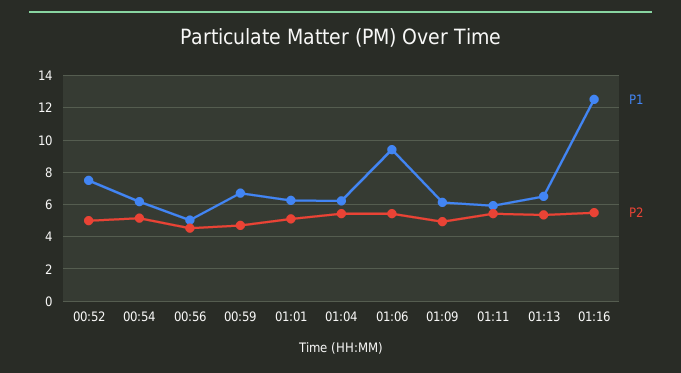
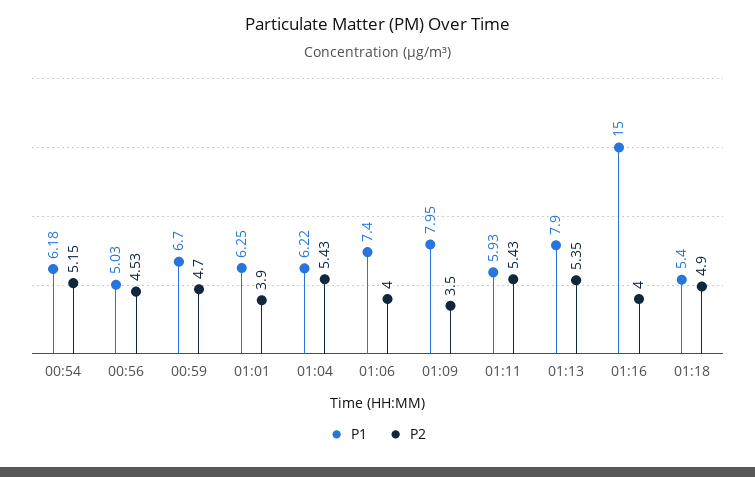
P1, 00:52: 7.5 -> none
P2, 00:52: 5 -> none
P2, 01:01: 5 -> 3.9
P1, 01:06: 9.5 -> 7.4
P2, 01:06: 5.5 -> 4
P1, 01:09: 6 -> 7.95
P2, 01:09: 5 -> 3.5
P1, 01:13: 6.5 -> 7.9
P1, 01:16: 12.5 -> 15
P2, 01:16: 5.5 -> 4
P1, 01:18: none -> 5.4
P2, 01:18: none -> 4.9

